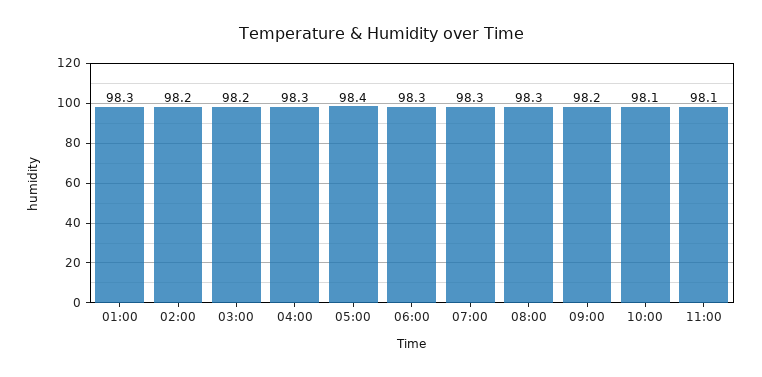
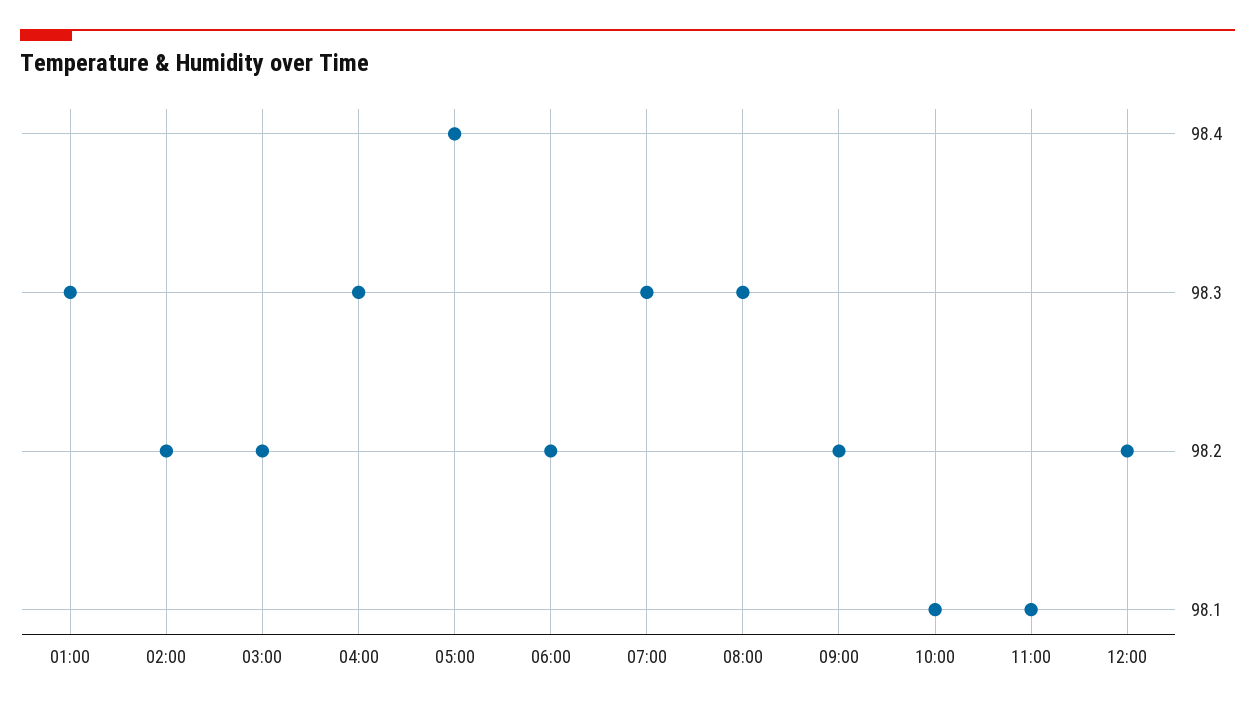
06:00: 98.3 -> 98.2
12:00: none -> 98.2

